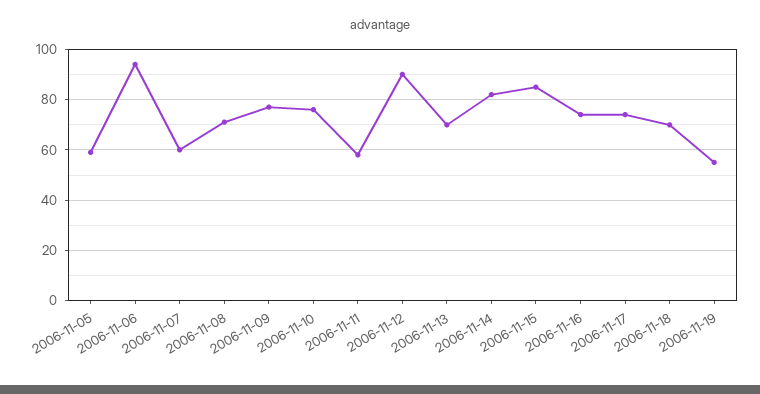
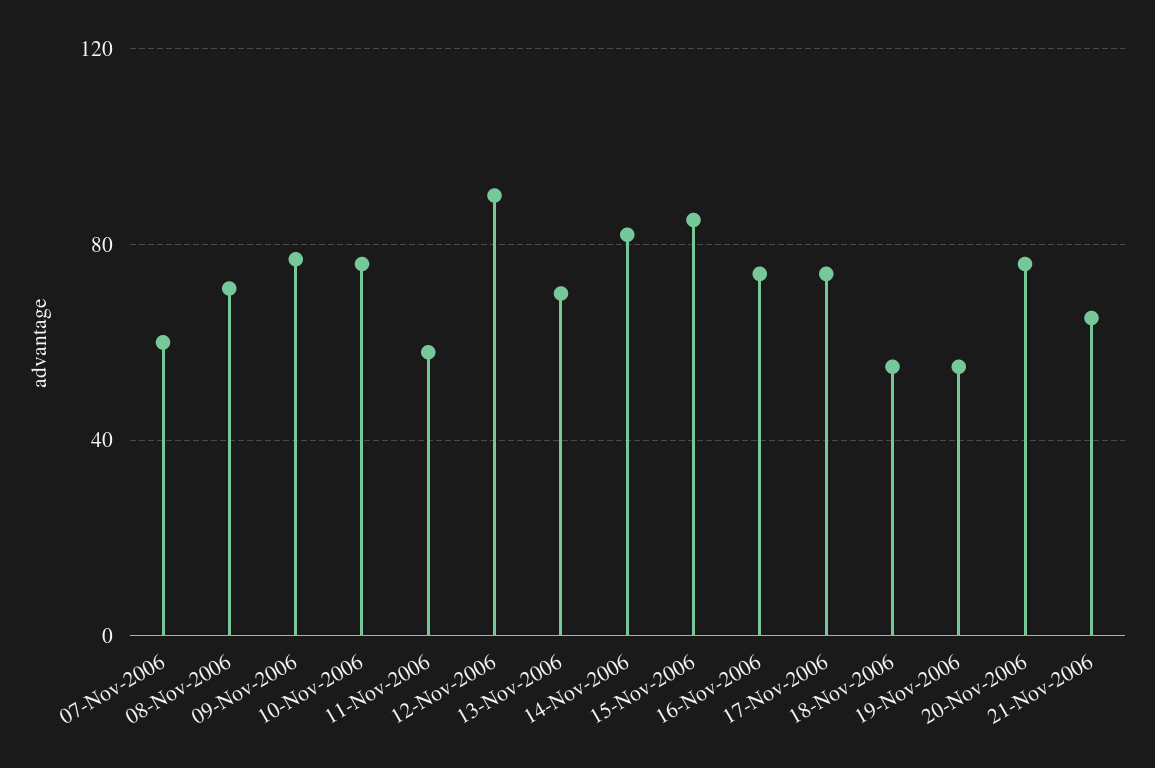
2006-11-05: 60 -> none
2006-11-06: 95 -> none
2006-11-18: 70 -> 55
20-Nov-2006: none -> 75
21-Nov-2006: none -> 65

